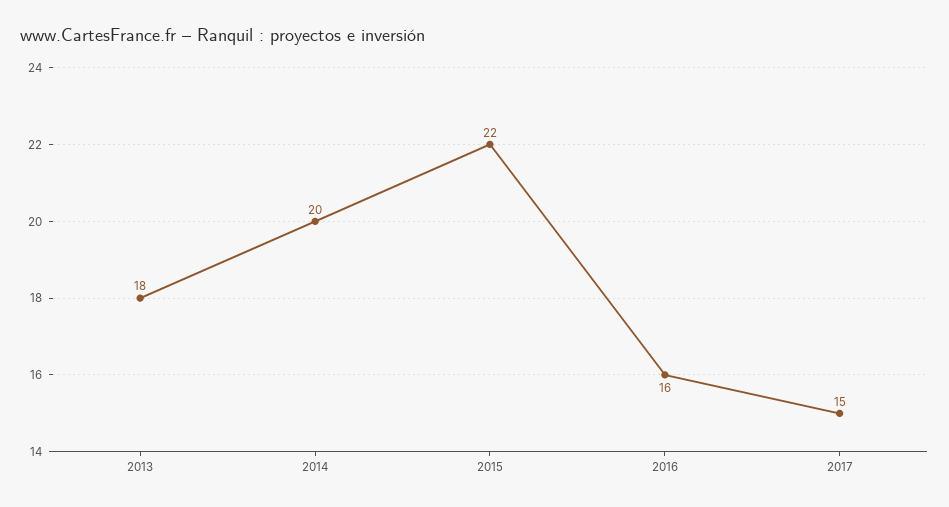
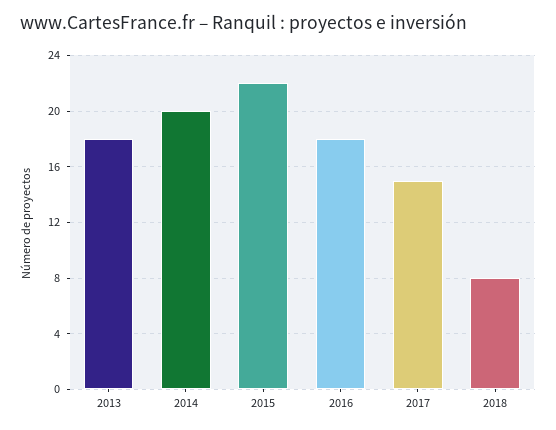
2016: 16 -> 18
2018: none -> 8

